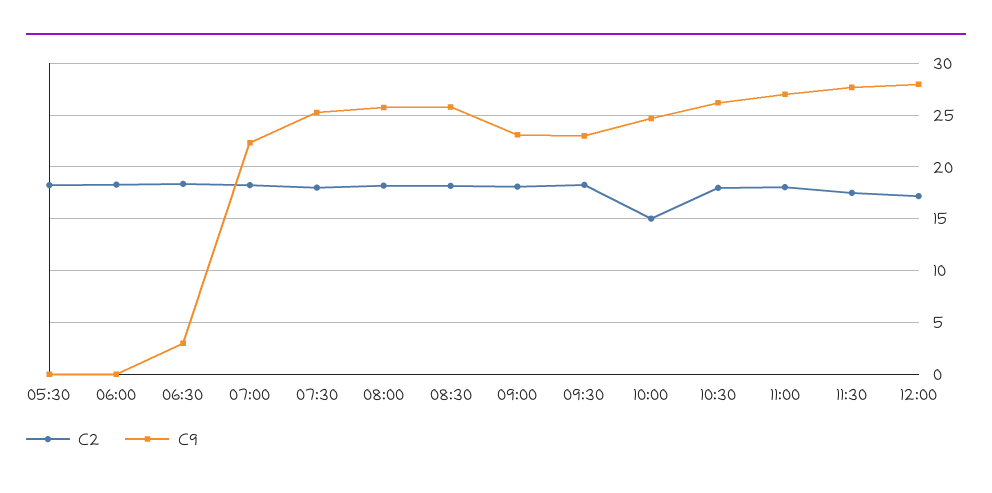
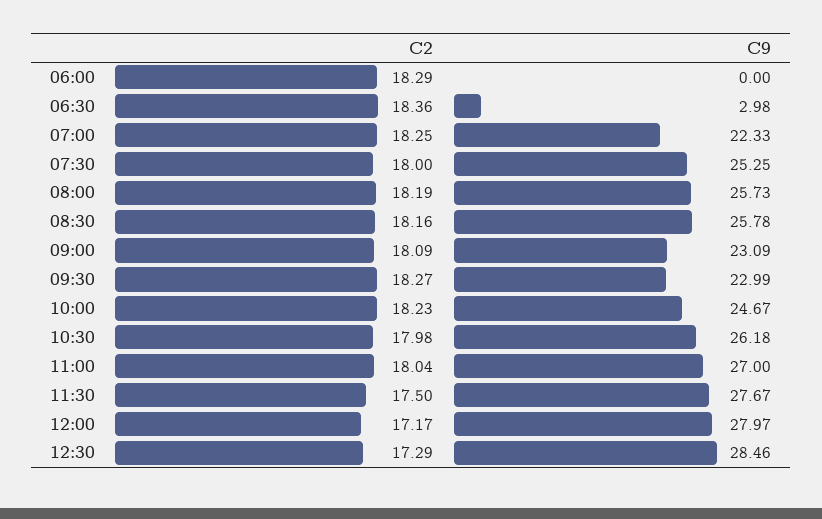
C2, 05:30: 18 -> none
C9, 05:30: 0 -> none
C2, 10:00: 15 -> 18.23
C2, 12:30: none -> 17.29
C9, 12:30: none -> 28.46

